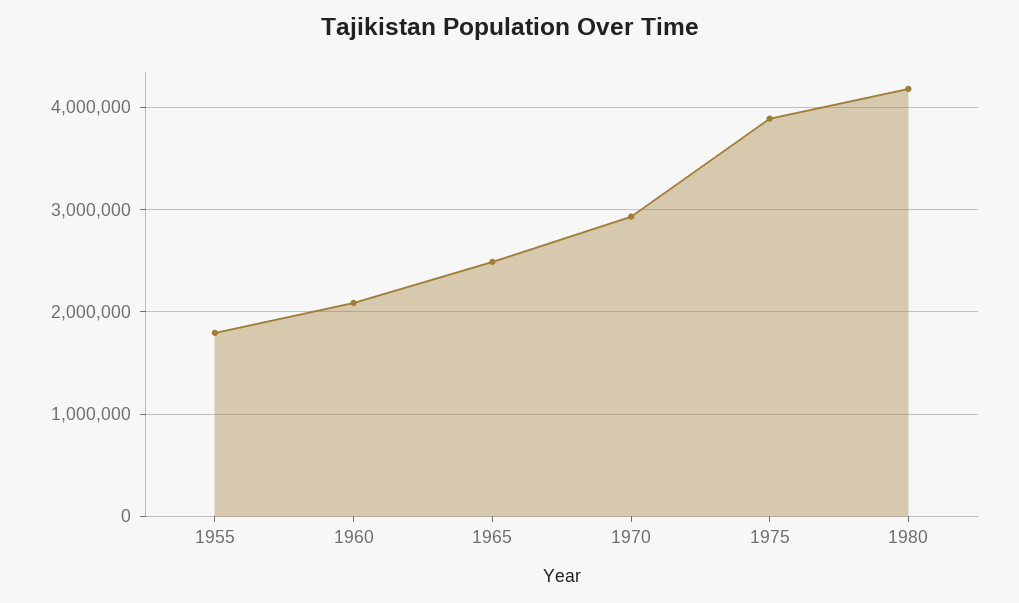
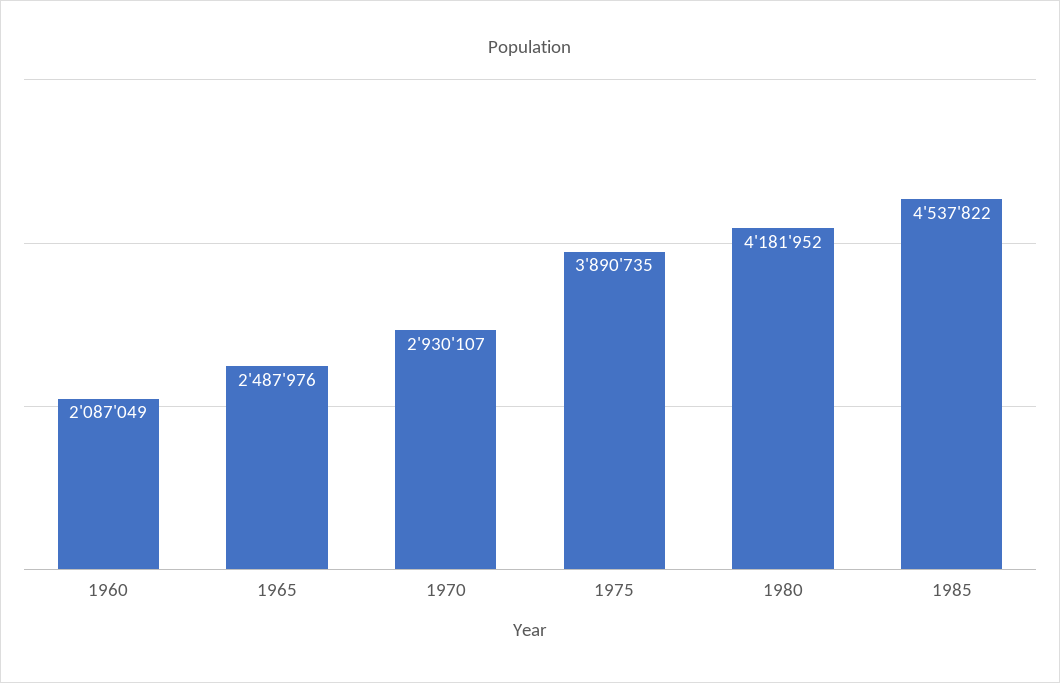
1955: 1800000 -> none
1985: none -> 4537822

